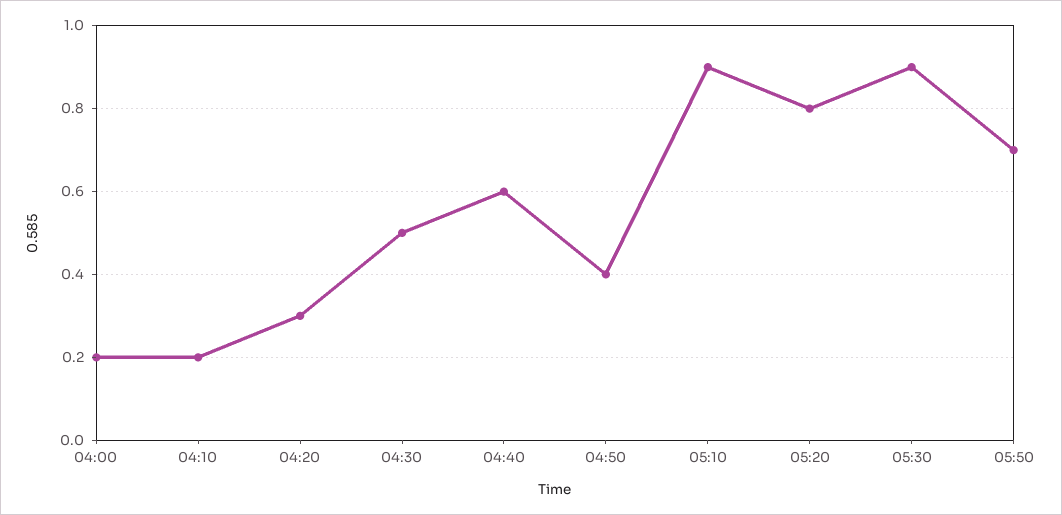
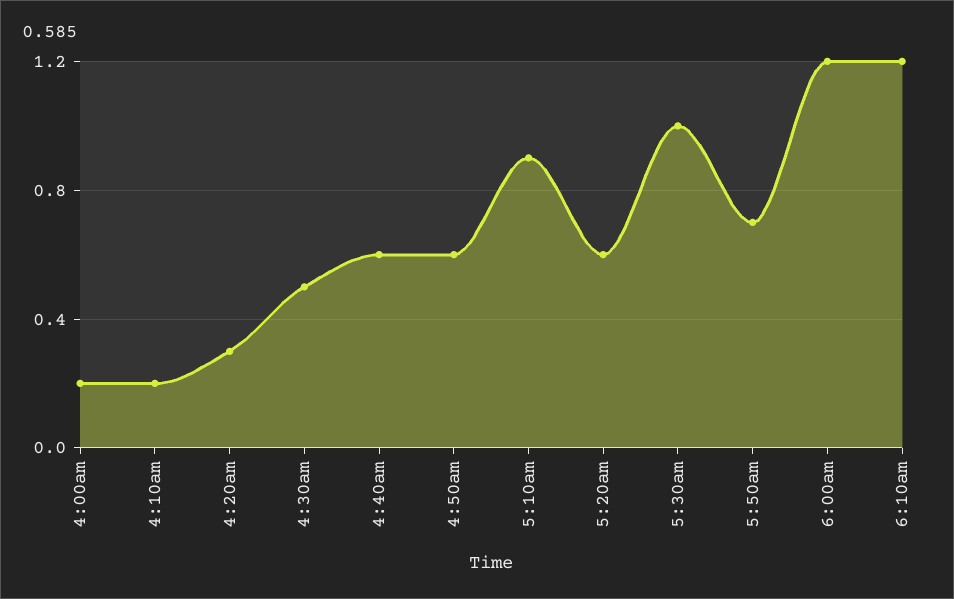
04:50: 0.4 -> 0.6
05:20: 0.8 -> 0.6
05:30: 0.9 -> 1
6:00am: none -> 1.2
6:10am: none -> 1.2

